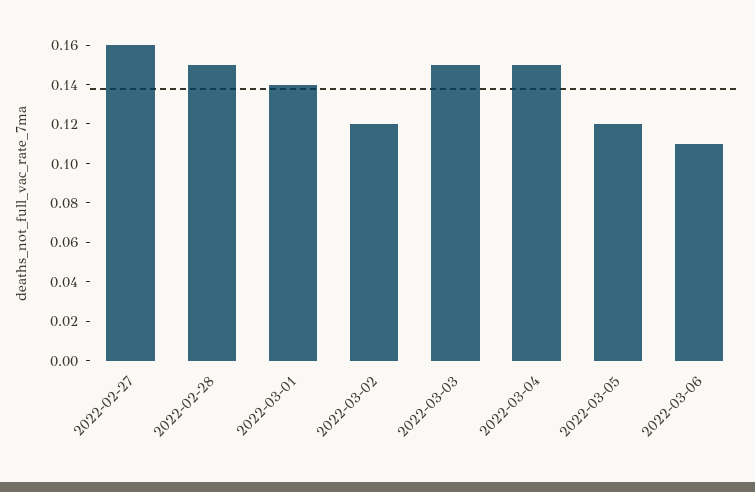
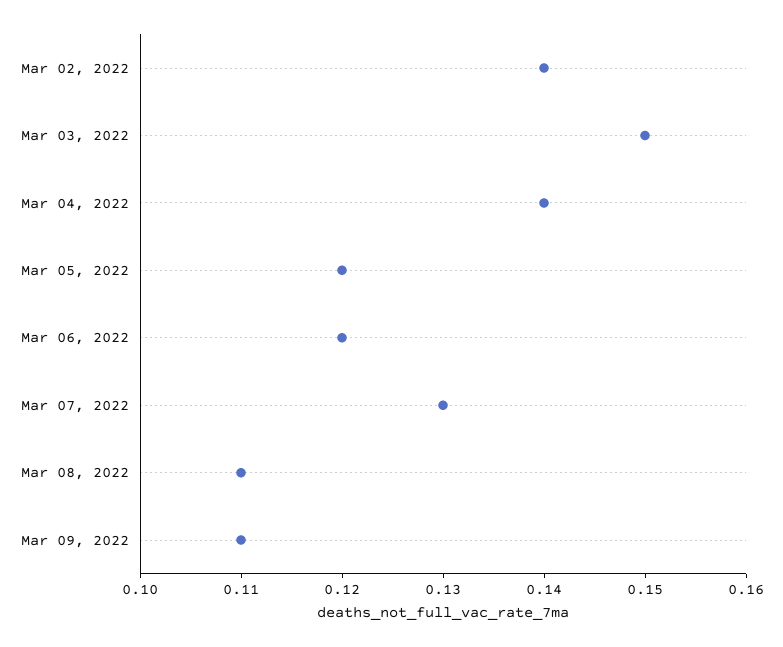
2022-02-27: 0.16 -> none
2022-02-28: 0.15 -> none
2022-03-01: 0.14 -> none
2022-03-02: 0.12 -> 0.14
2022-03-04: 0.15 -> 0.14
2022-03-06: 0.11 -> 0.12
Mar 07, 2022: none -> 0.13
Mar 08, 2022: none -> 0.11
Mar 09, 2022: none -> 0.11

